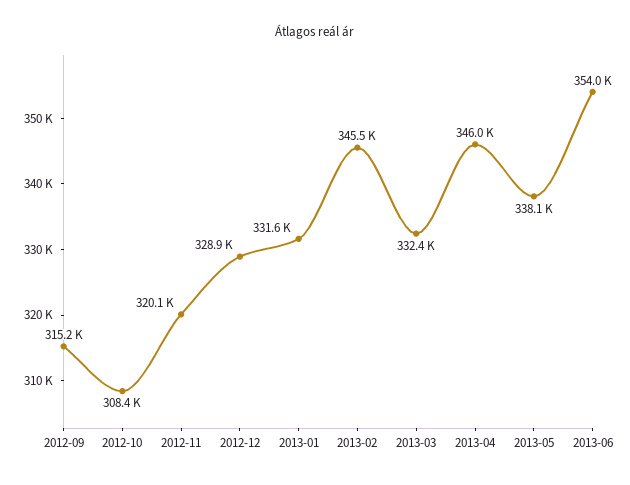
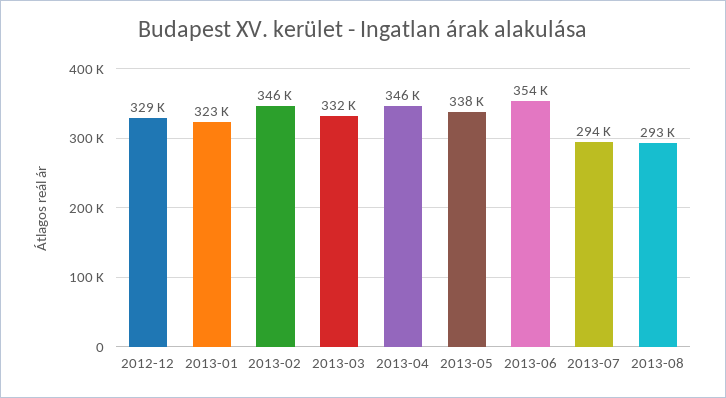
2012-09: 315200 -> none
2012-10: 308400 -> none
2012-11: 320100 -> none
2013-01: 331600 -> 323000
2013-07: none -> 294000
2013-08: none -> 293000

